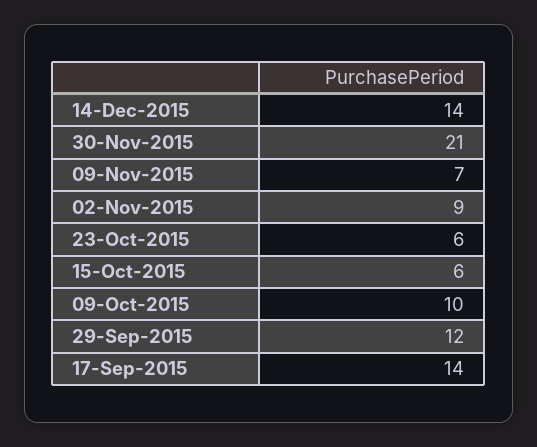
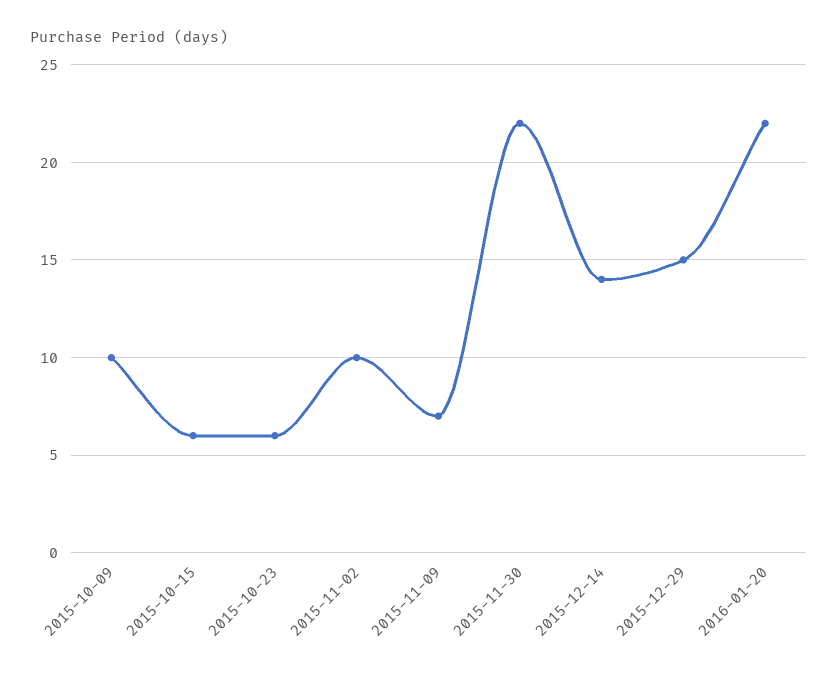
30-Nov-2015: 21 -> 22
02-Nov-2015: 9 -> 10
29-Sep-2015: 12 -> none
17-Sep-2015: 14 -> none
2015-12-29: none -> 15
2016-01-20: none -> 22

